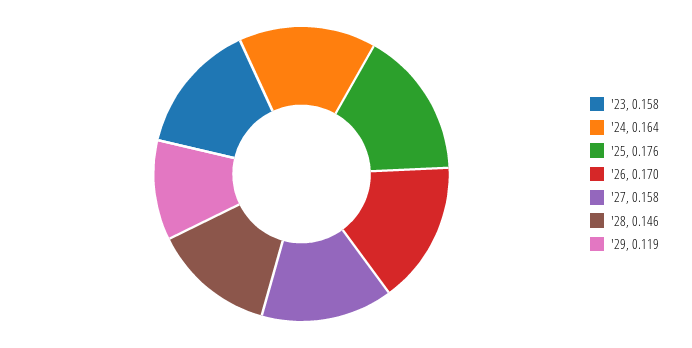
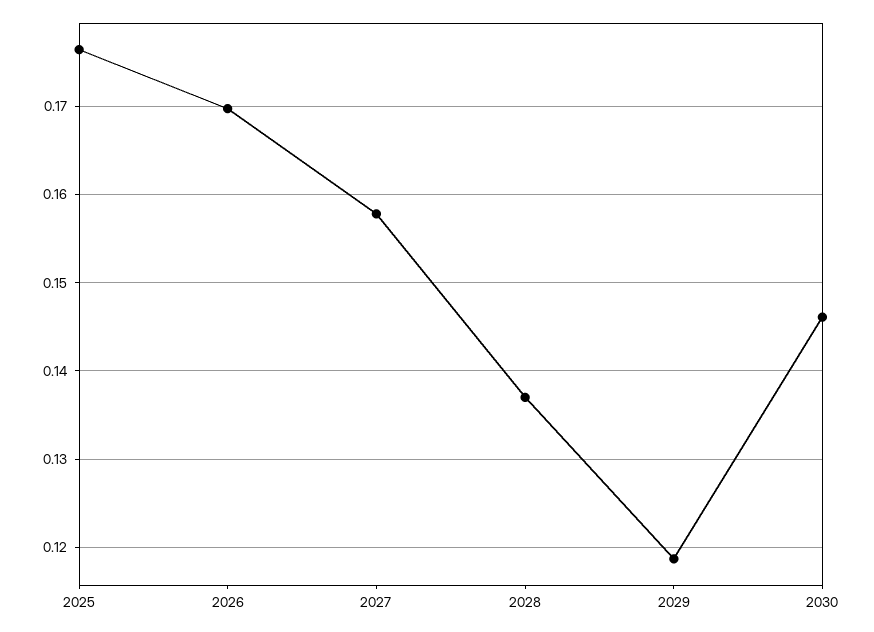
'23: 0.158 -> none
'24: 0.164 -> none
'28: 0.146 -> 0.137
2030: none -> 0.146

